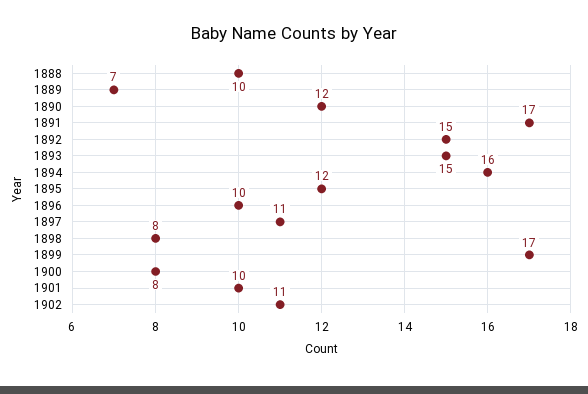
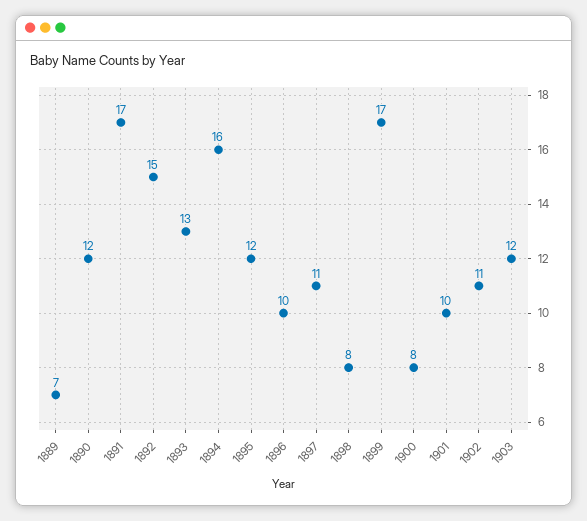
1888: 10 -> none
1893: 15 -> 13
1903: none -> 12

